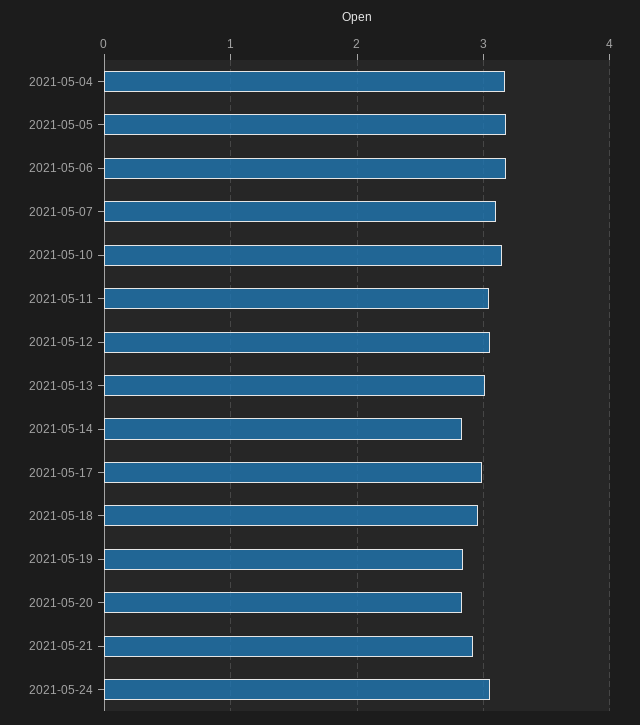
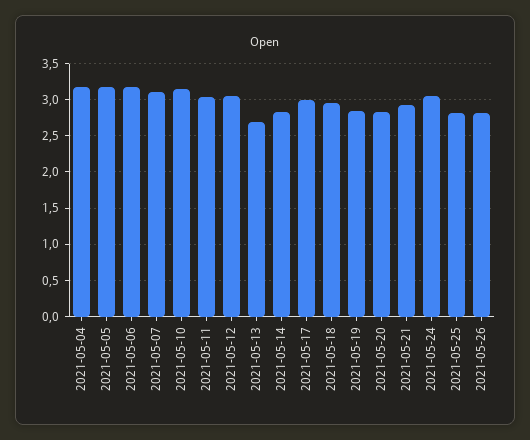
2021-05-13: 3 -> 2.7
2021-05-25: none -> 2.8
2021-05-26: none -> 2.8

